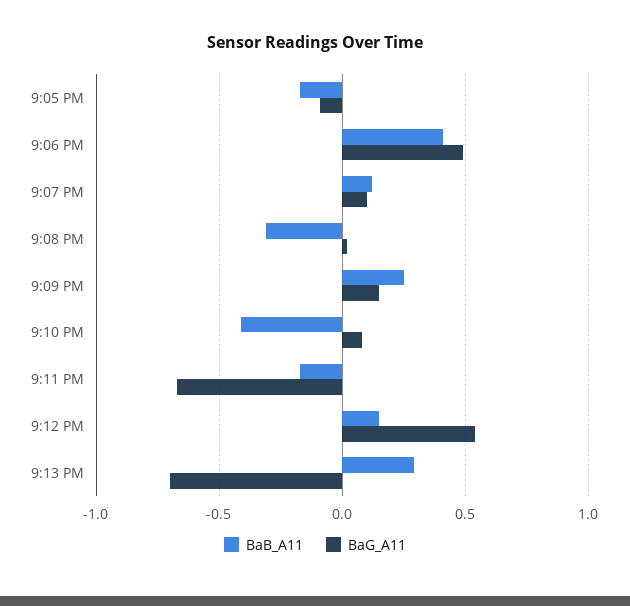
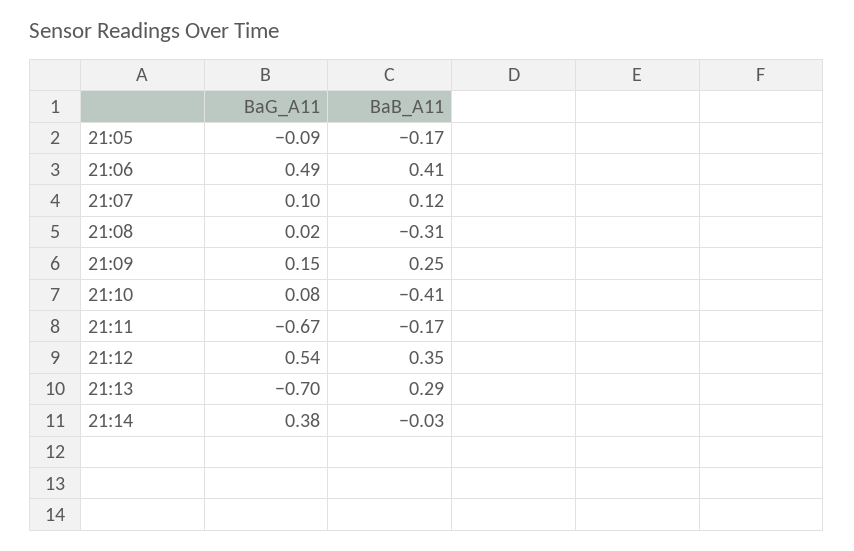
BaB_A11, 9:12 PM: 0.15 -> 0.35
BaG_A11, 21:14: none -> 0.38
BaB_A11, 21:14: none -> -0.03

